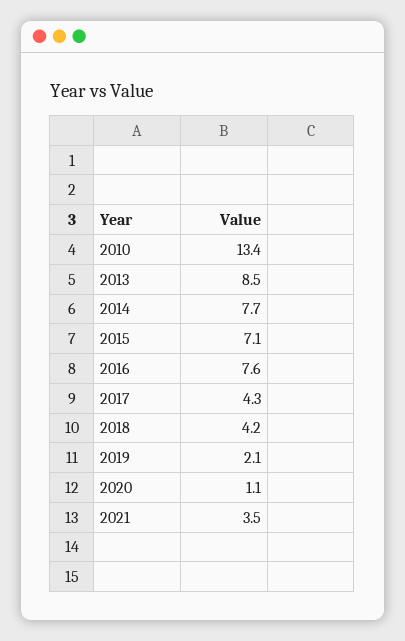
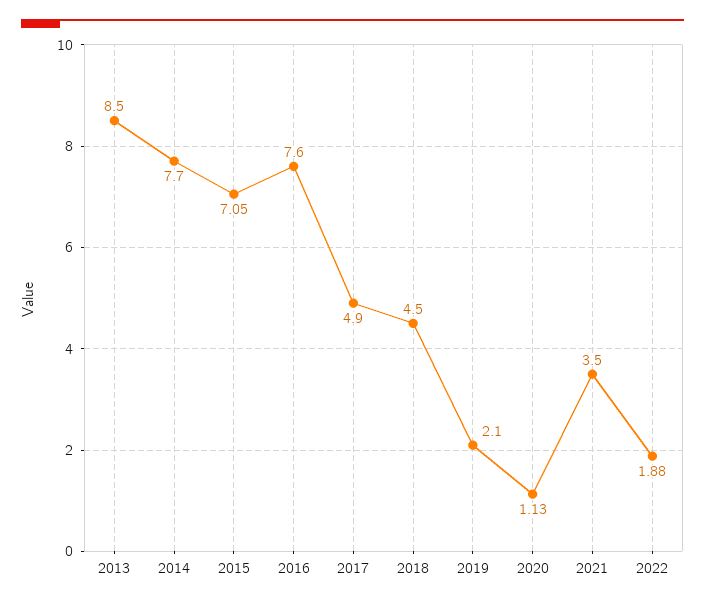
2010: 13.4 -> none
2017: 4.3 -> 4.9
2018: 4.2 -> 4.5
2022: none -> 1.88

